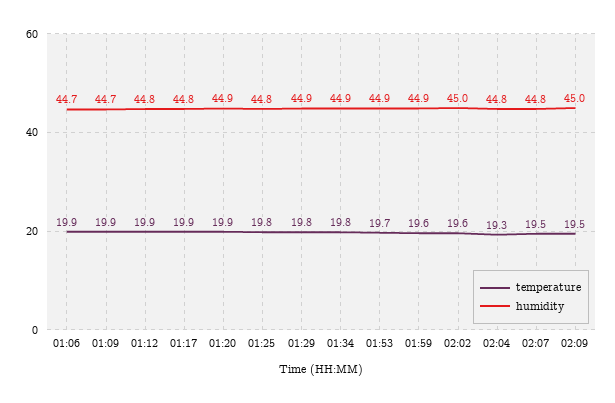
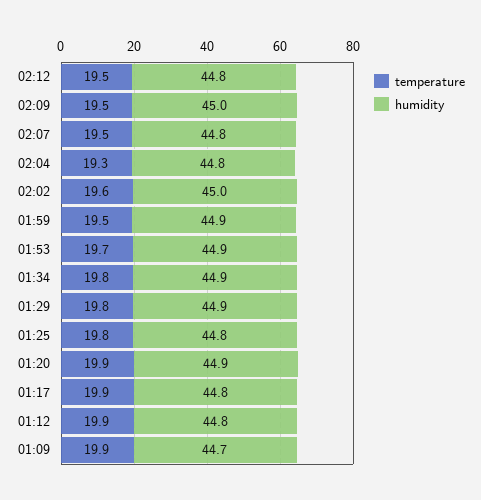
temperature, 01:06: 19.9 -> none
humidity, 01:06: 44.7 -> none
temperature, 01:59: 19.6 -> 19.5
temperature, 02:12: none -> 19.5
humidity, 02:12: none -> 44.8

